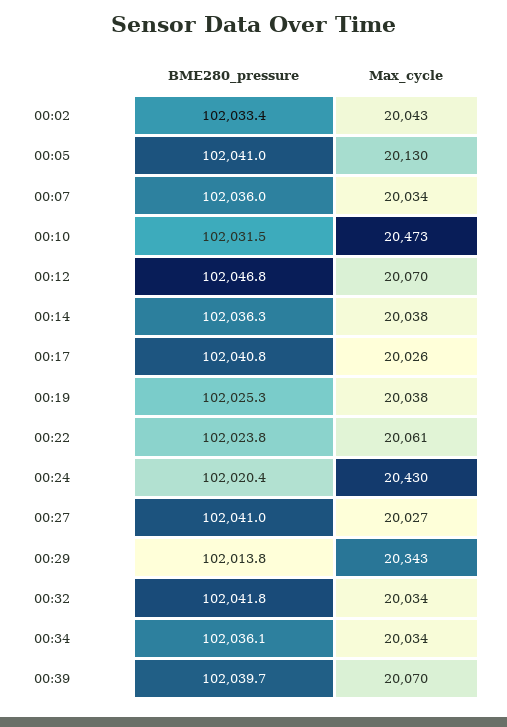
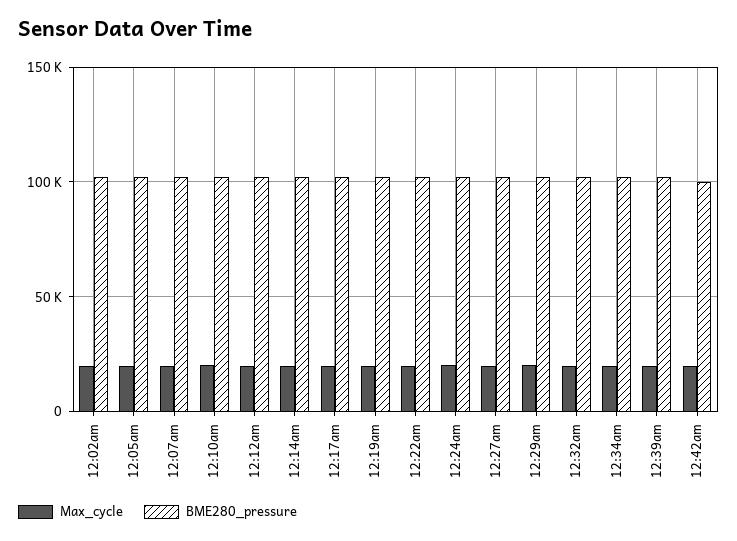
Max_cycle, 12:42am: none -> 20000
BME280_pressure, 12:42am: none -> 100000

